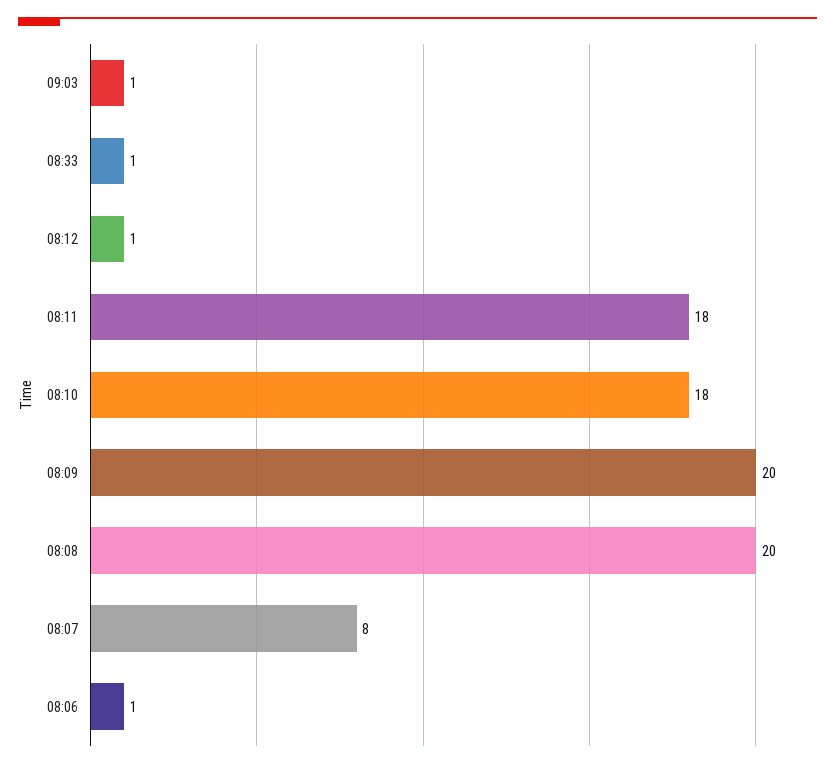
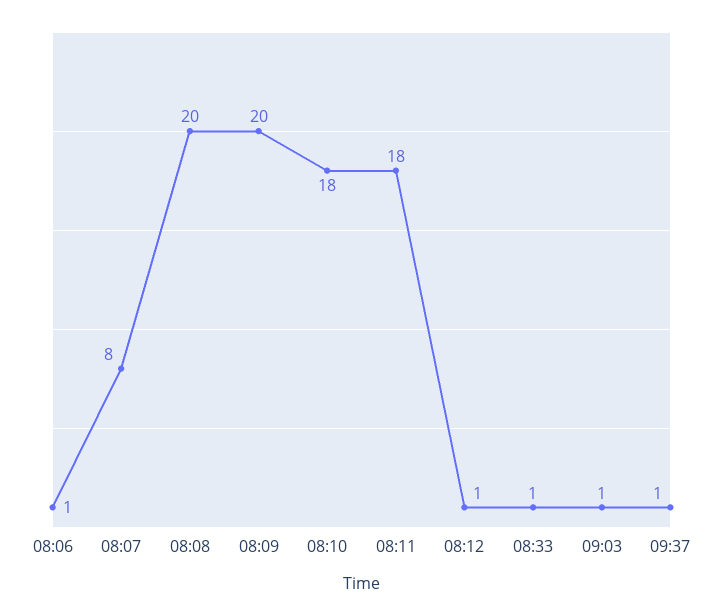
09:37: none -> 1

